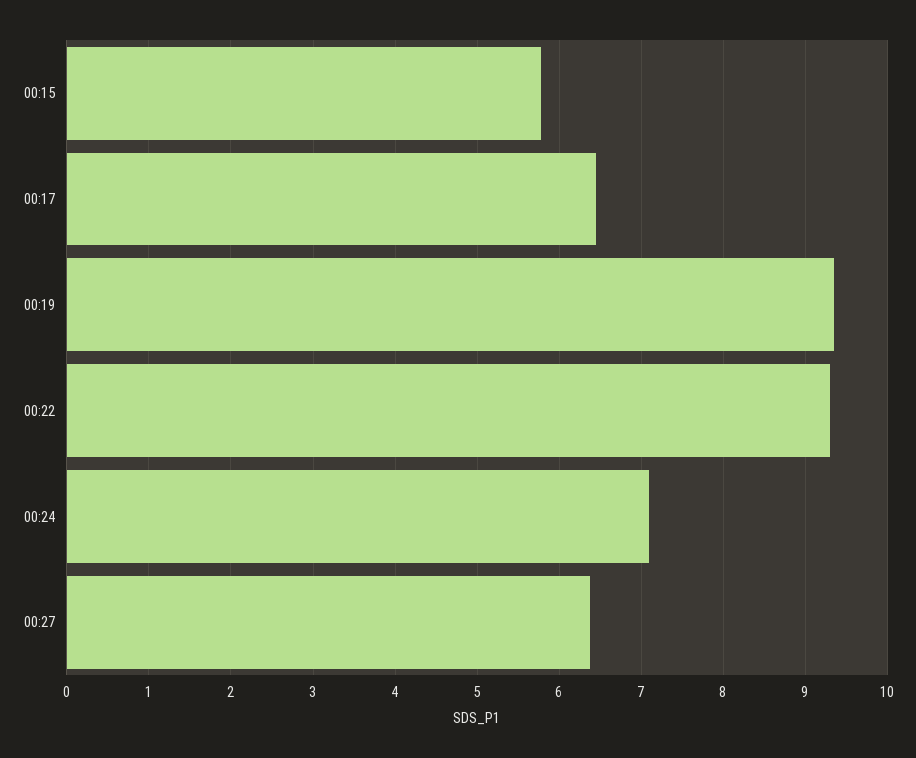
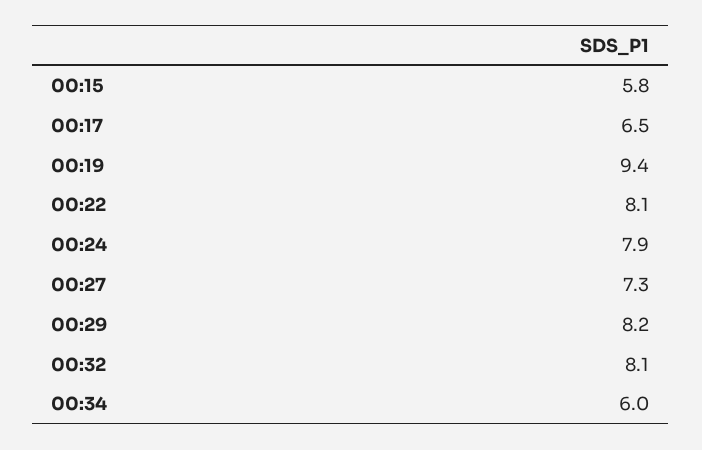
00:22: 9.3 -> 8.1
00:24: 7.1 -> 7.9
00:27: 6.4 -> 7.3
00:29: none -> 8.2
00:32: none -> 8.1
00:34: none -> 6

